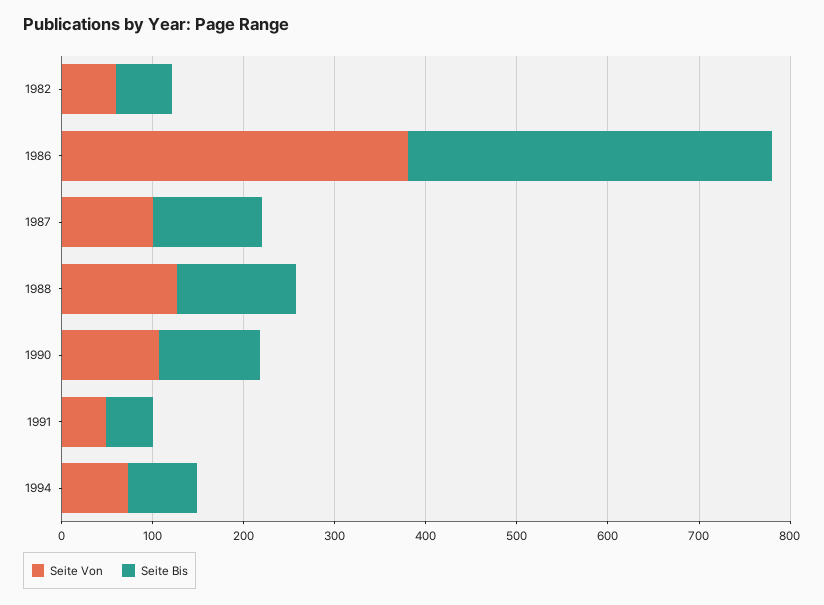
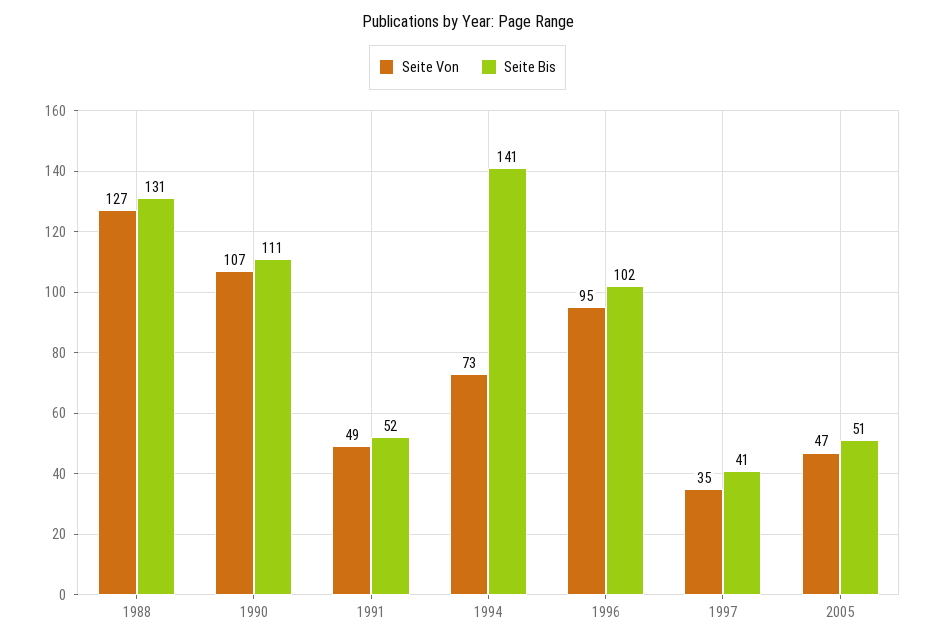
Seite Von, 1982: 60 -> none
Seite Bis, 1982: 60 -> none
Seite Von, 1986: 380 -> none
Seite Bis, 1986: 400 -> none
Seite Von, 1987: 100 -> none
Seite Bis, 1987: 120 -> none
Seite Bis, 1994: 80 -> 141
Seite Von, 1996: none -> 95
Seite Bis, 1996: none -> 102
Seite Von, 1997: none -> 35
Seite Bis, 1997: none -> 41
Seite Von, 2005: none -> 47
Seite Bis, 2005: none -> 51

